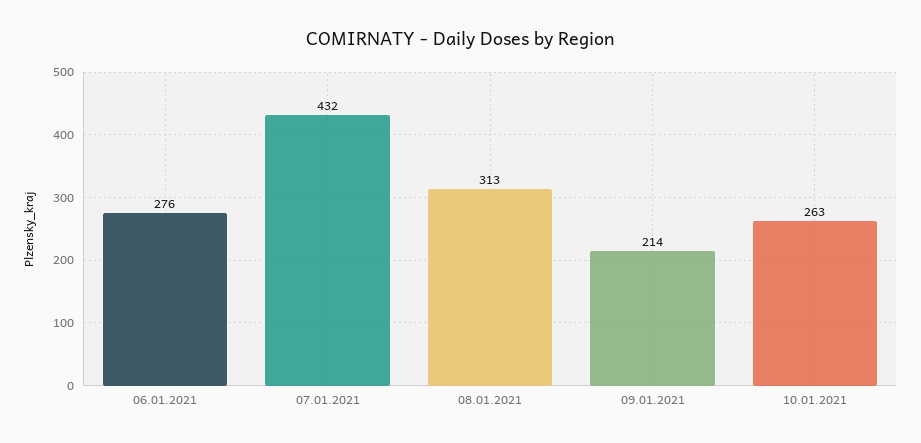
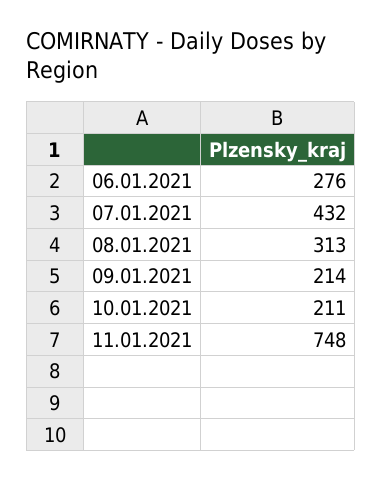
10.01.2021: 263 -> 211
11.01.2021: none -> 748

